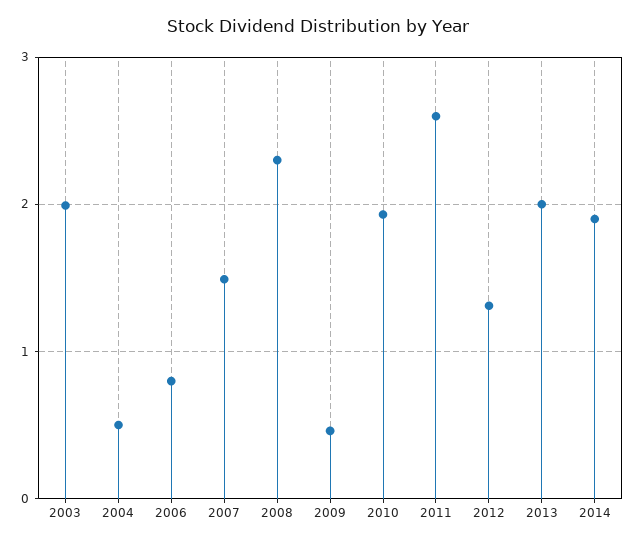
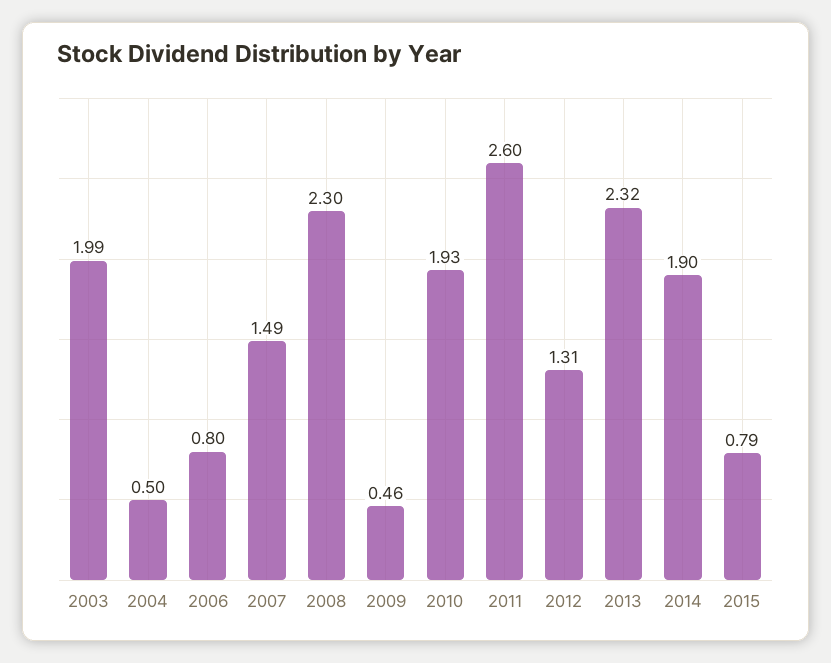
2013: 2 -> 2.32
2015: none -> 0.79

